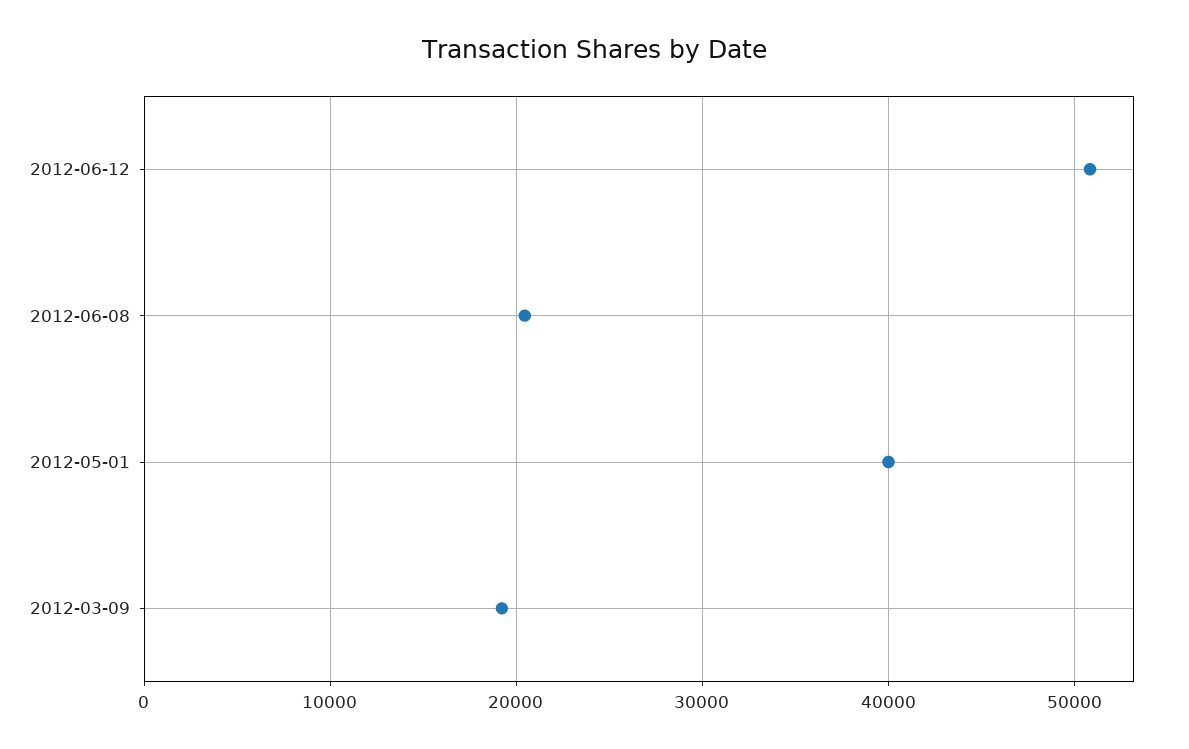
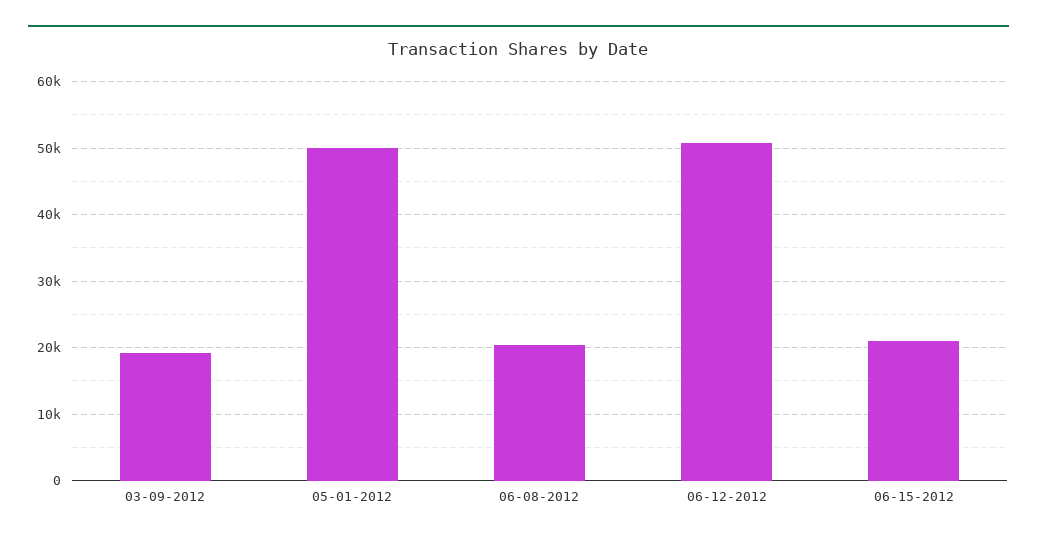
2012-05-01: 40000 -> 50000
06-15-2012: none -> 21000

